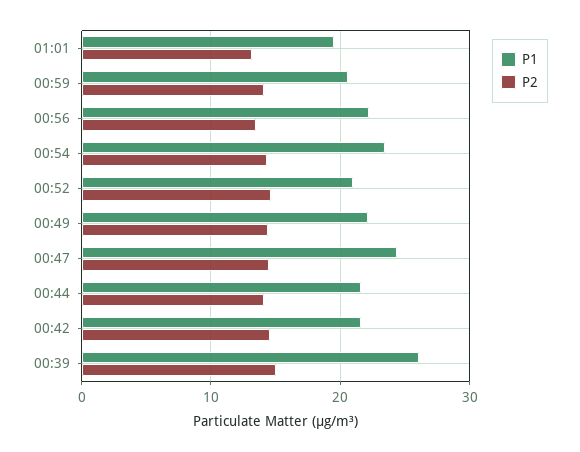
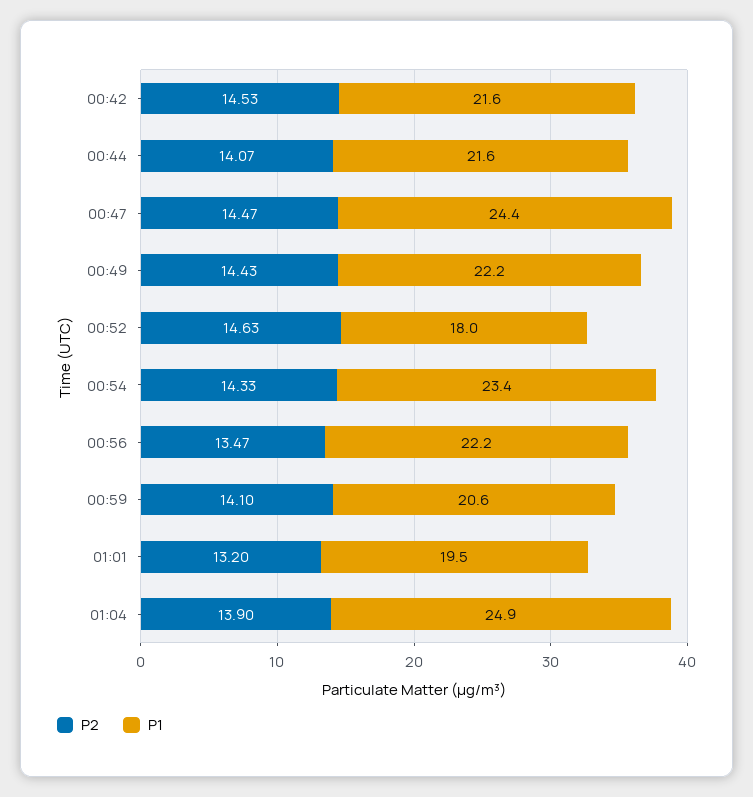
P1, 00:52: 21 -> 18
P1, 00:39: 26 -> none
P2, 00:39: 15 -> none
P2, 01:04: none -> 13.9
P1, 01:04: none -> 24.9

